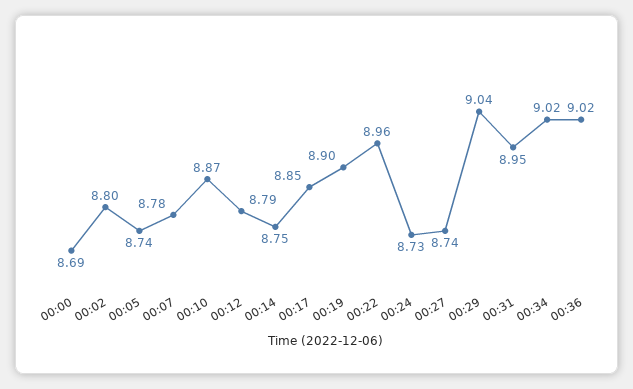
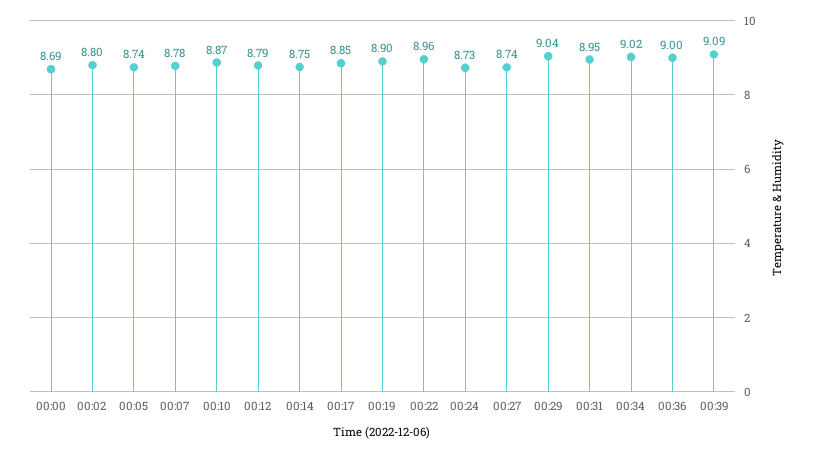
00:36: 9.02 -> 9
00:39: none -> 9.09

